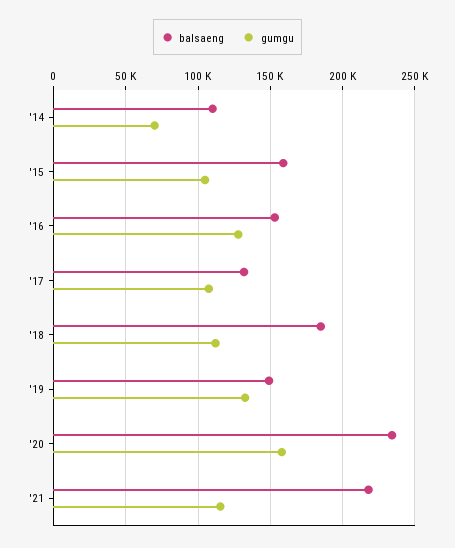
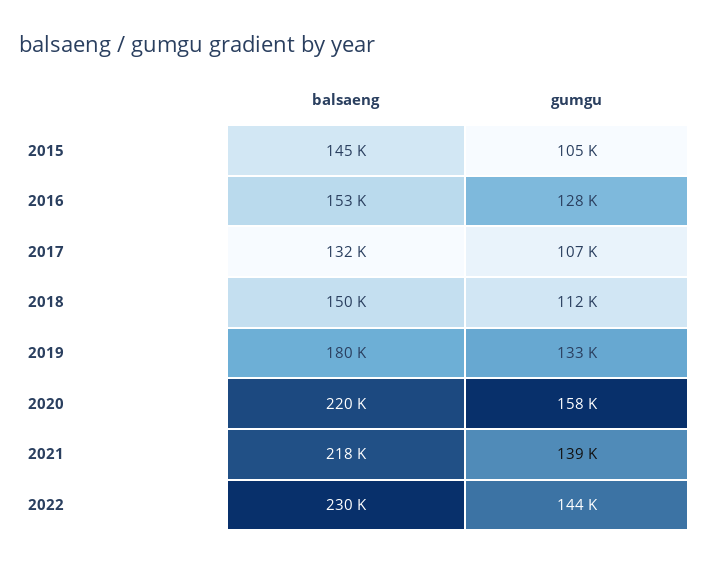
balsaeng, '14: 110000 -> none
gumgu, '14: 70000 -> none
balsaeng, '15: 160000 -> 145000
balsaeng, '18: 185000 -> 150000
balsaeng, '19: 150000 -> 180000
balsaeng, '20: 235000 -> 220000
gumgu, '21: 115000 -> 139000
balsaeng, 2022: none -> 230000
gumgu, 2022: none -> 144000

